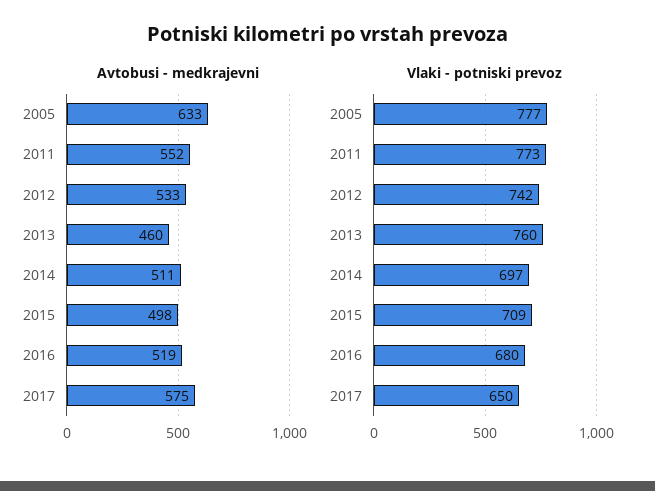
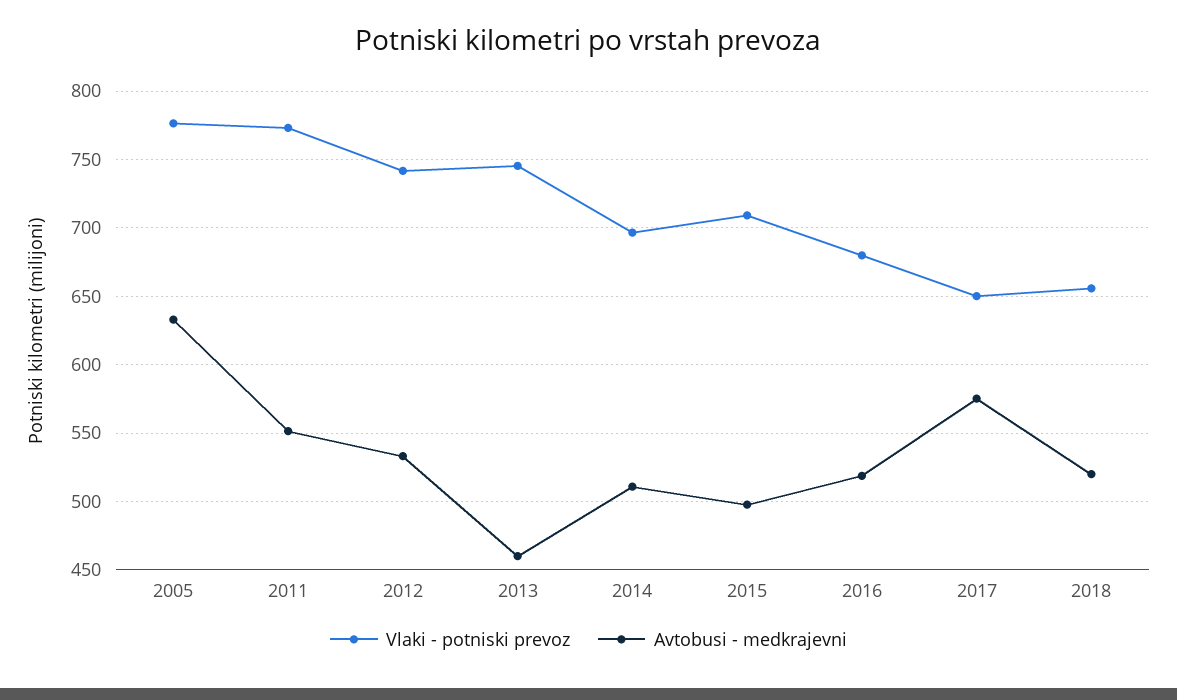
Vlaki - potniski prevoz, 2013: 760 -> 745
Vlaki - potniski prevoz, 2018: none -> 655
Avtobusi - medkrajevni, 2018: none -> 520

